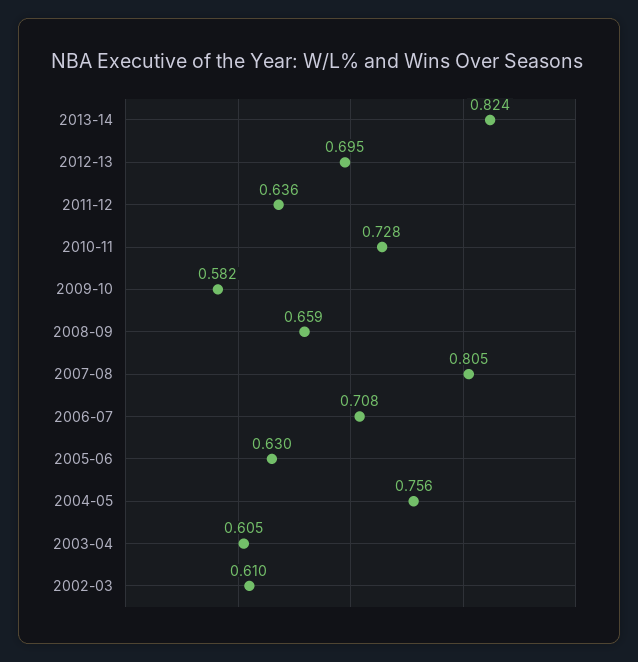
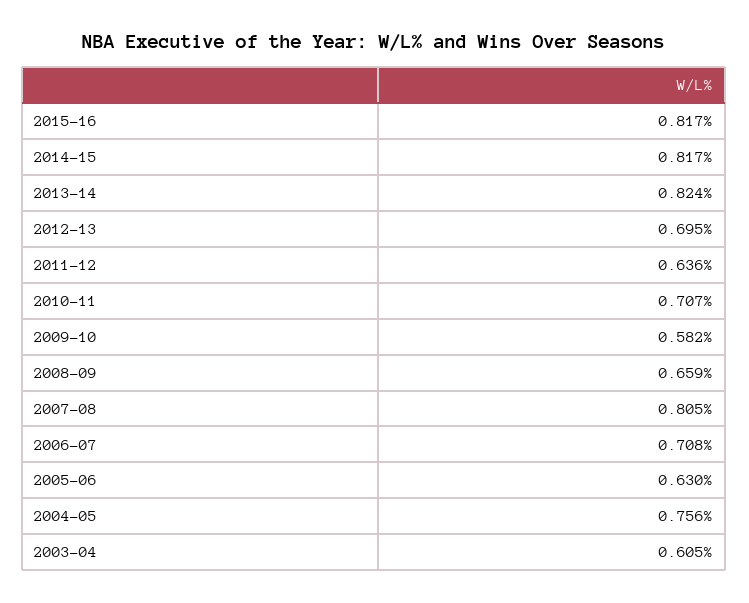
2010-11: 0.728 -> 0.707
2002-03: 0.61 -> none
2015-16: none -> 0.817
2014-15: none -> 0.817

